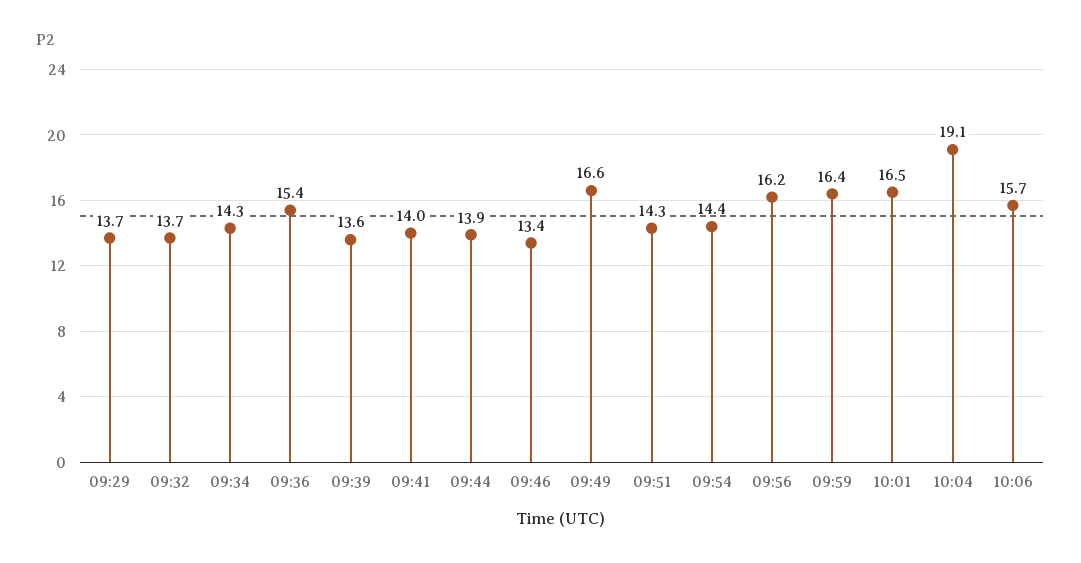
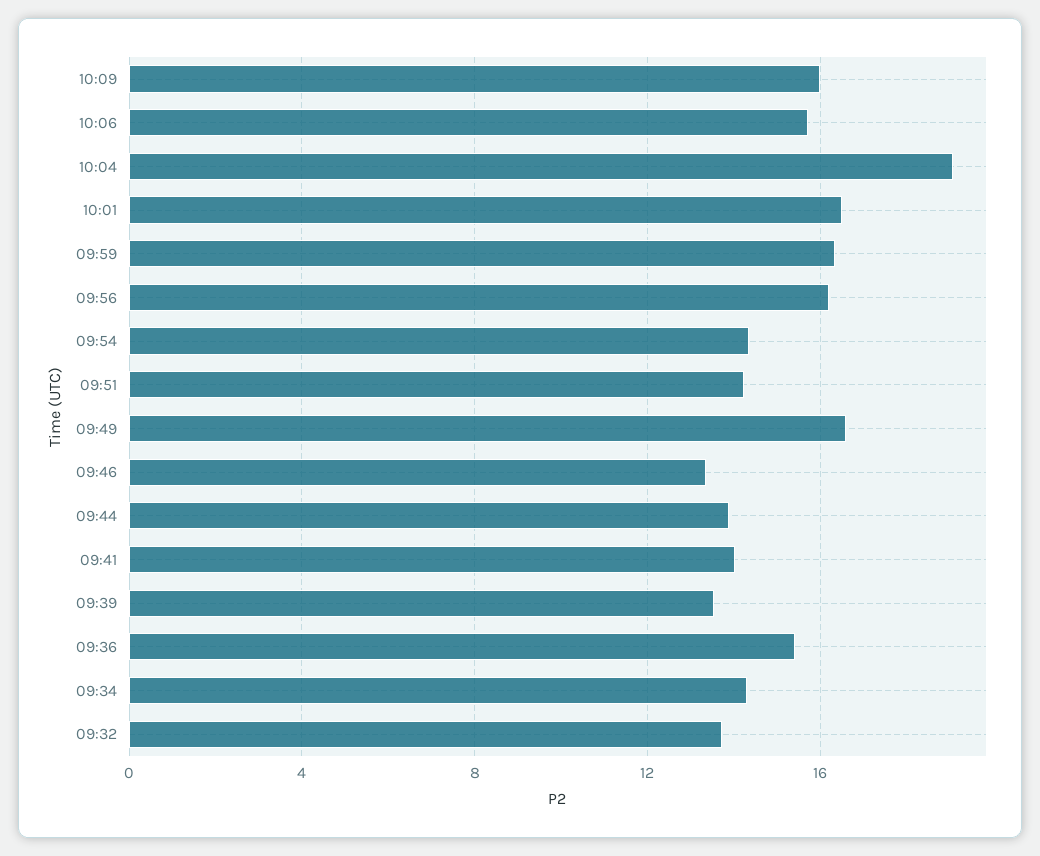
09:29: 13.7 -> none
10:09: none -> 16

